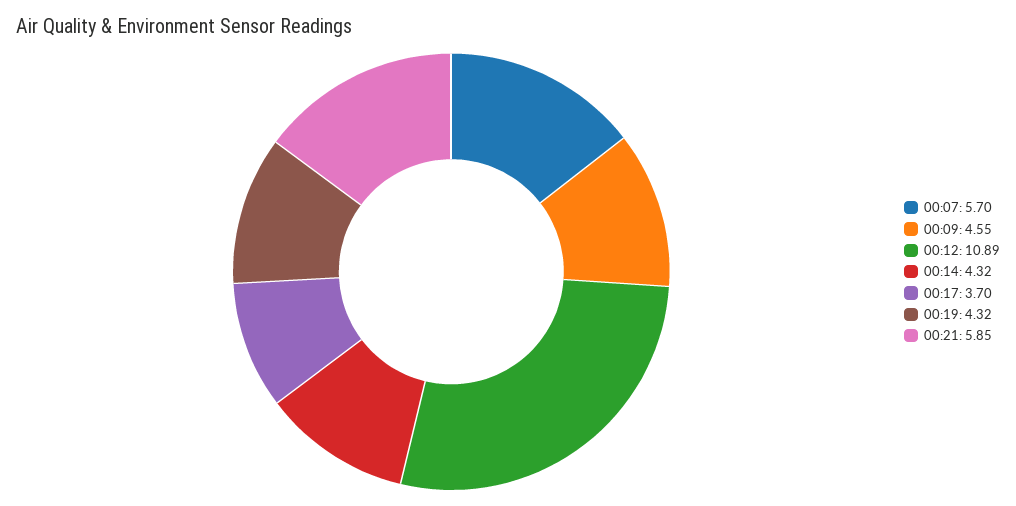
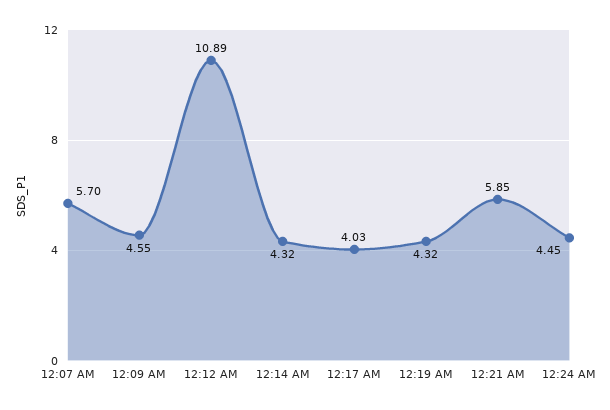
00:17: 3.7 -> 4.03
12:24 AM: none -> 4.45

